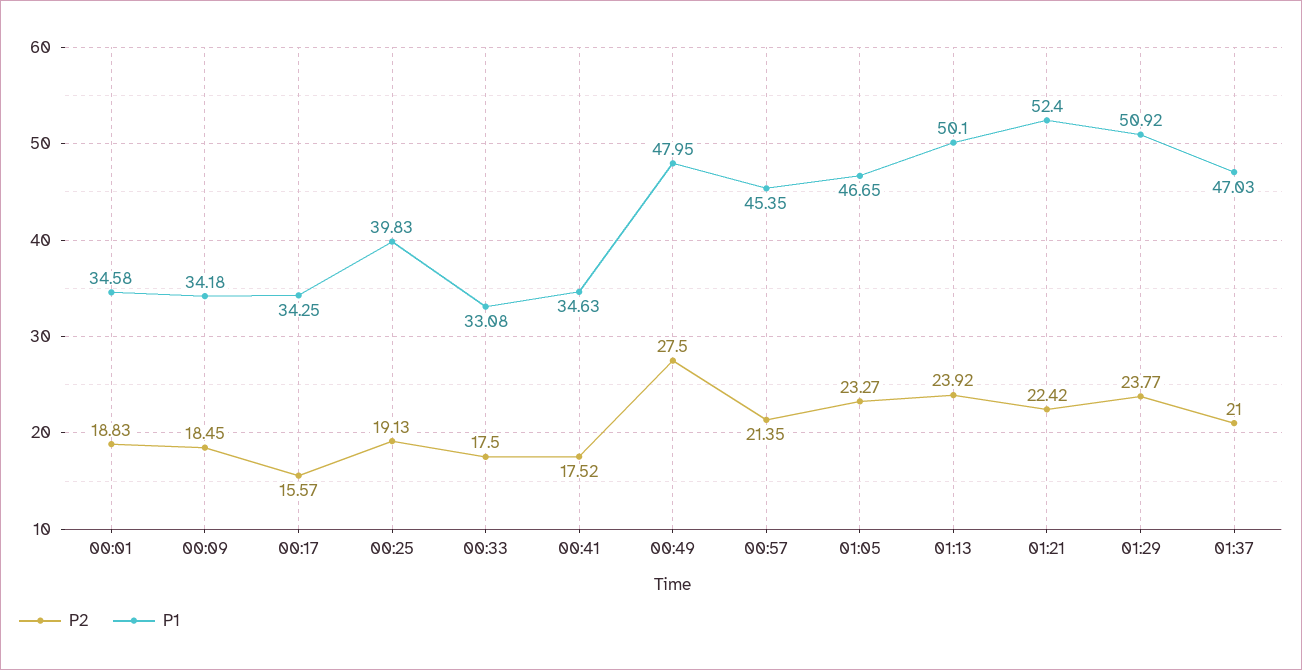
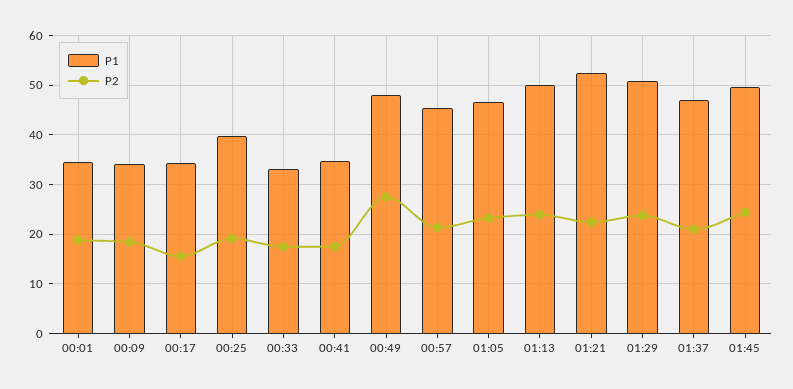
P1, 01:45: none -> 50
P2, 01:45: none -> 24

